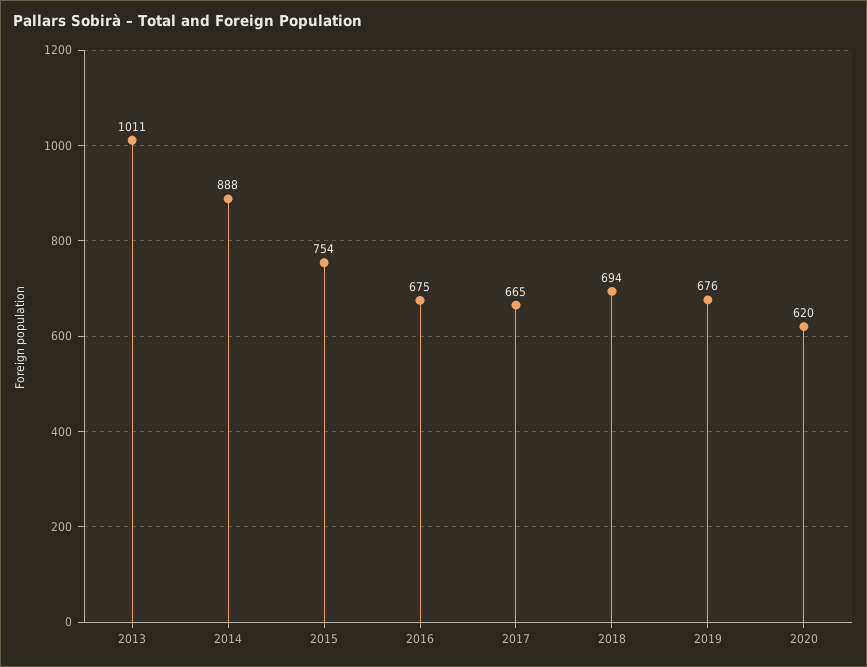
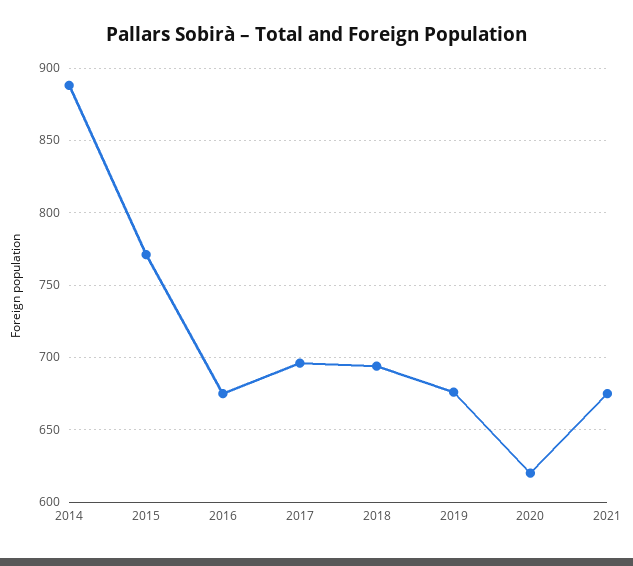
2013: 1011 -> none
2015: 754 -> 770
2017: 665 -> 695
2021: none -> 675

